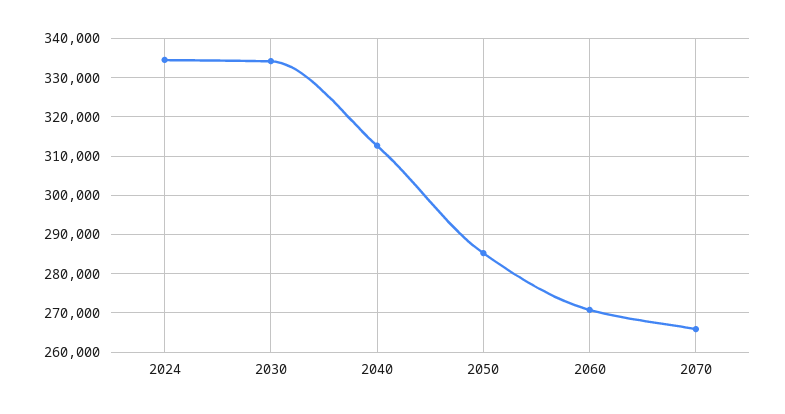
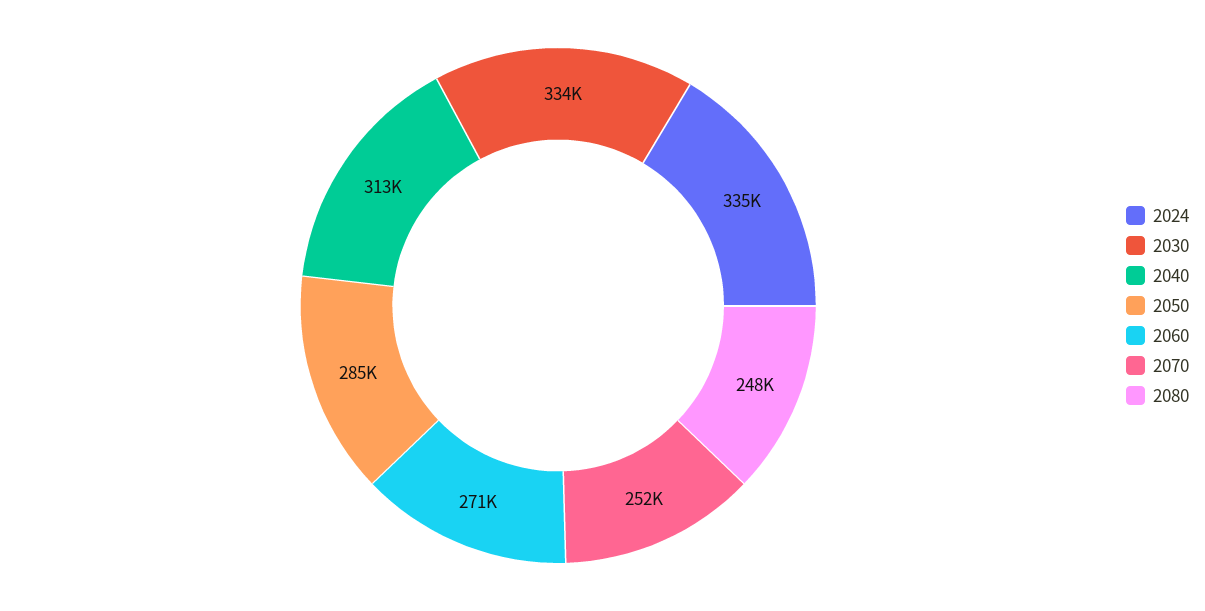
2070: 266000 -> 252000
2080: none -> 248000

